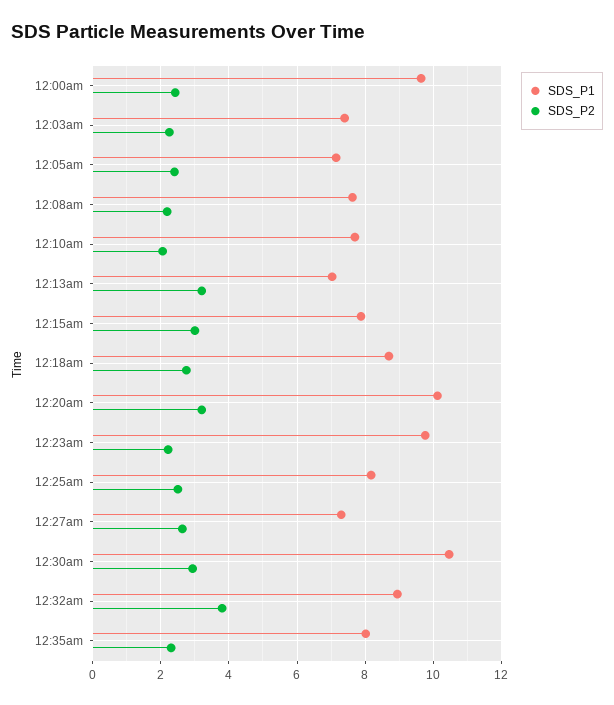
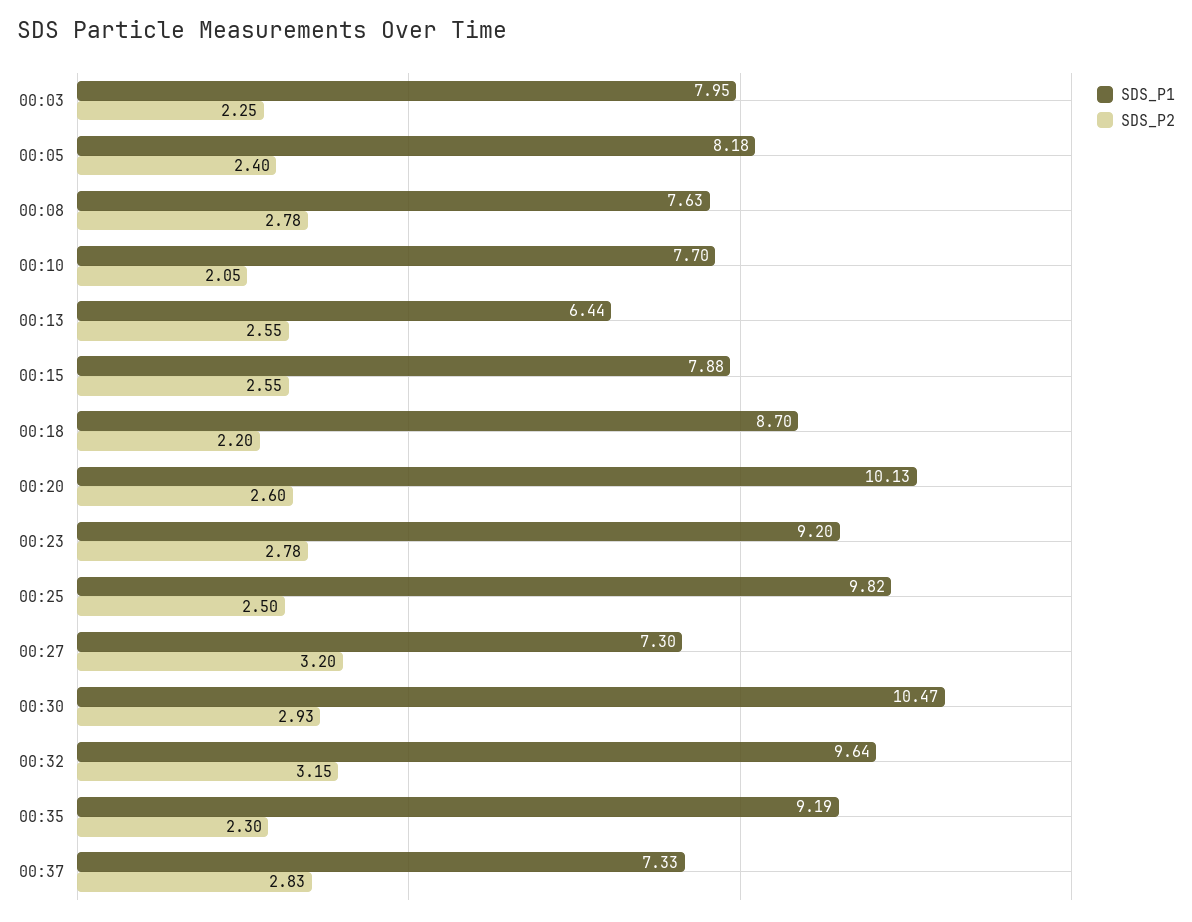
SDS_P1, 12:00am: 9.6 -> none
SDS_P2, 12:00am: 2.4 -> none
SDS_P1, 12:03am: 7.4 -> 7.95
SDS_P1, 12:05am: 7.2 -> 8.18
SDS_P2, 12:08am: 2.2 -> 2.78
SDS_P1, 12:13am: 7 -> 6.44
SDS_P2, 12:13am: 3.2 -> 2.55
SDS_P2, 12:15am: 3 -> 2.55
SDS_P2, 12:18am: 2.8 -> 2.2
SDS_P2, 12:20am: 3.2 -> 2.6
SDS_P1, 12:23am: 9.8 -> 9.2
SDS_P2, 12:23am: 2.2 -> 2.78
SDS_P1, 12:25am: 8.2 -> 9.82
SDS_P2, 12:27am: 2.6 -> 3.2
SDS_P1, 12:32am: 9 -> 9.64
SDS_P2, 12:32am: 3.8 -> 3.15
SDS_P1, 12:35am: 8 -> 9.19
SDS_P1, 00:37: none -> 7.33
SDS_P2, 00:37: none -> 2.83

